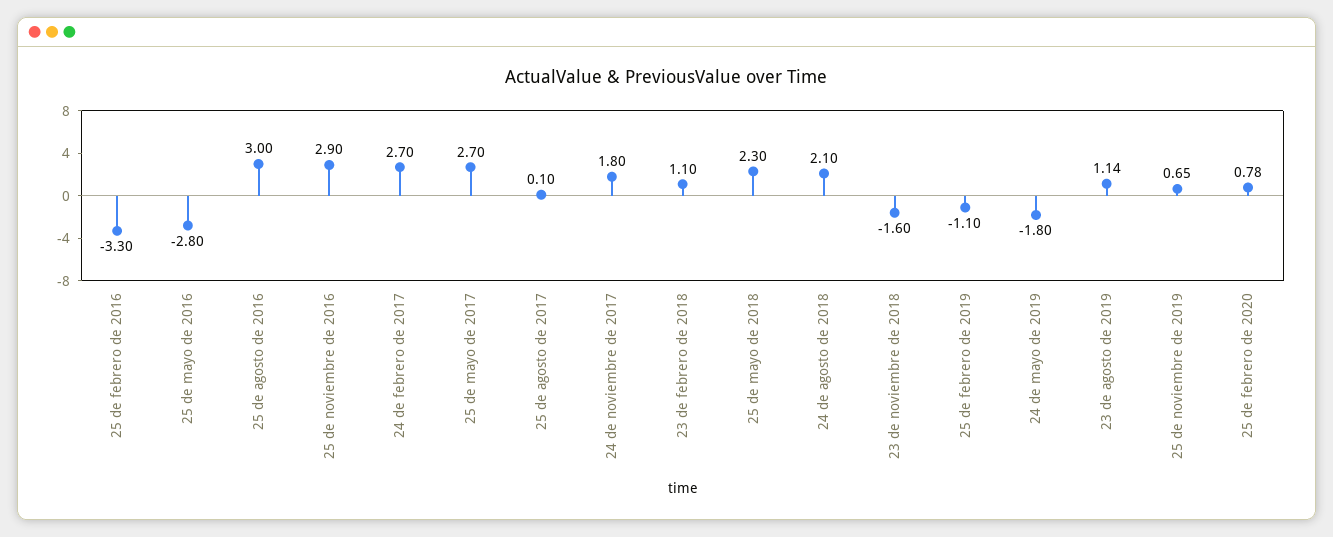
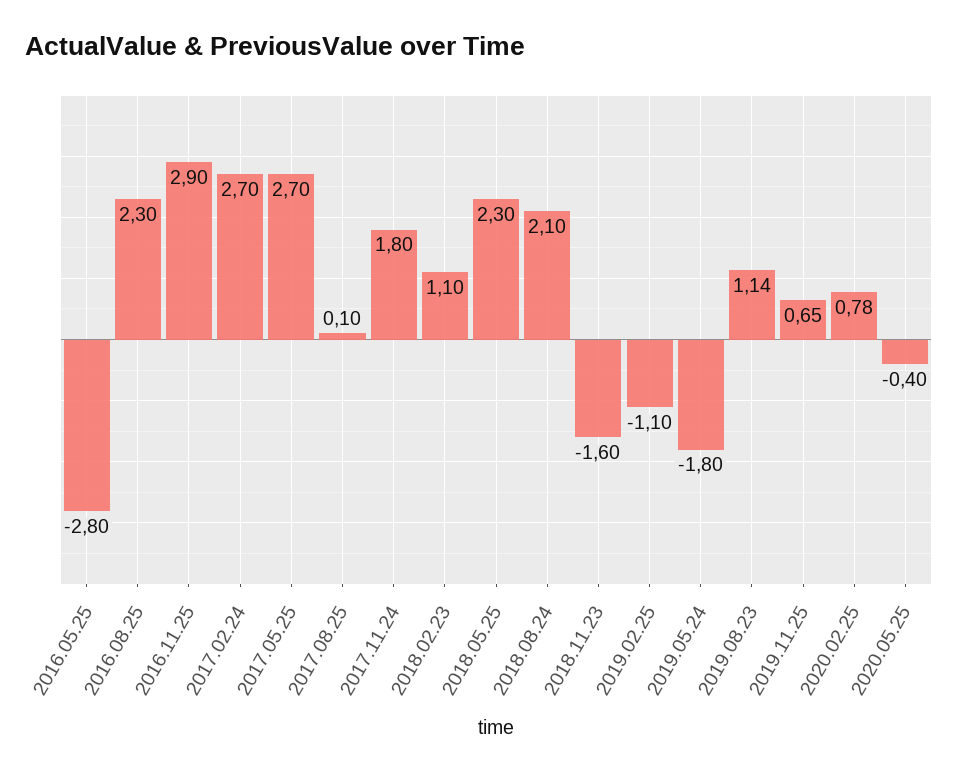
25 de febrero de 2016: -3.3 -> none
25 de agosto de 2016: 3 -> 2.3
2020.05.25: none -> -0.4

